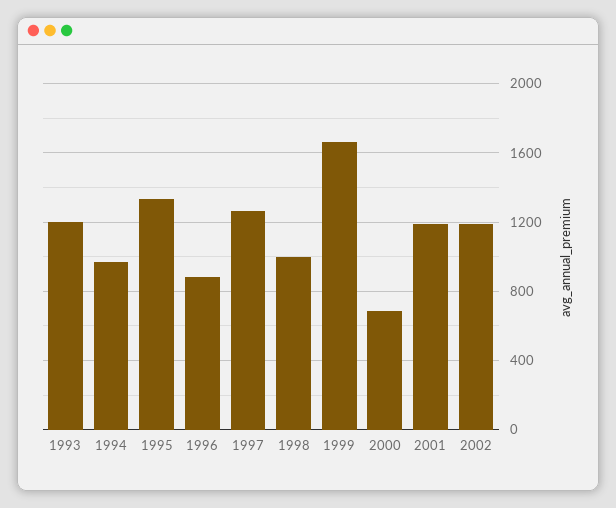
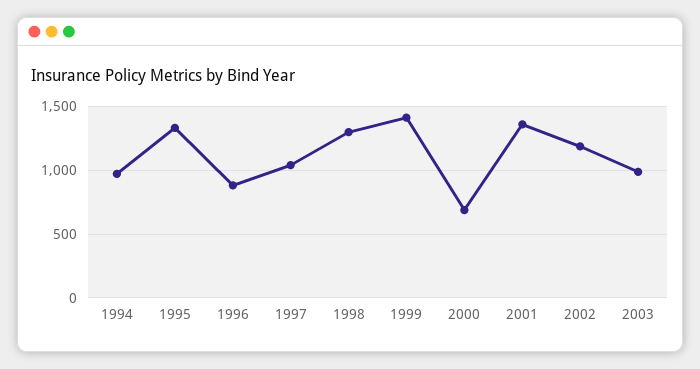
1993: 1200 -> none
1997: 1250 -> 1050
1998: 1000 -> 1300
1999: 1650 -> 1400
2001: 1200 -> 1350
2003: none -> 1000

